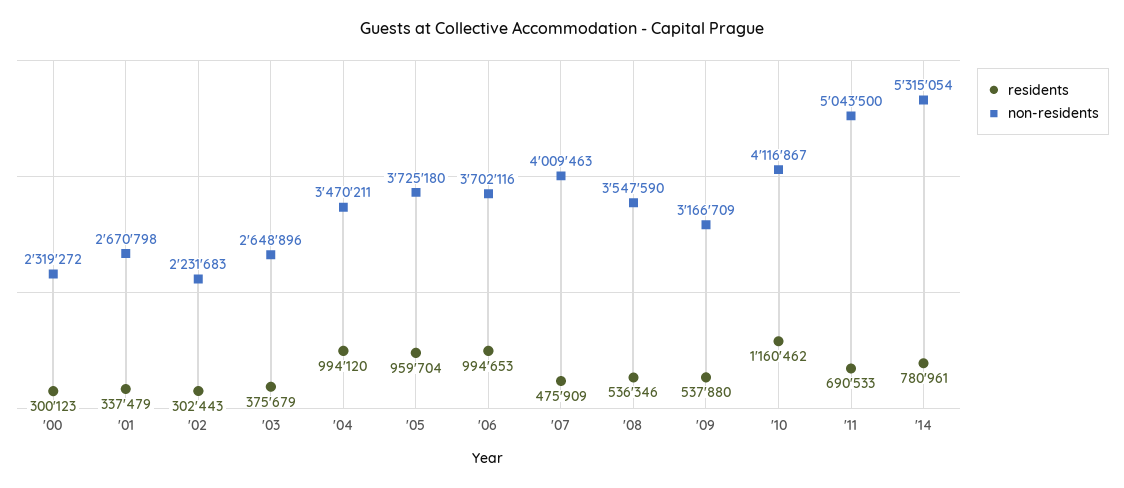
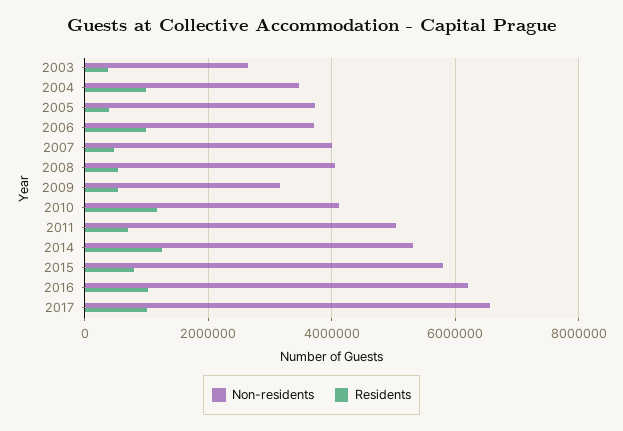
residents, '00: 300123 -> none
non-residents, '00: 2319272 -> none
residents, '01: 337479 -> none
non-residents, '01: 2670798 -> none
residents, '02: 302443 -> none
non-residents, '02: 2231683 -> none
residents, '05: 959704 -> 400000
non-residents, '08: 3547590 -> 4000000
residents, '14: 780961 -> 1200000
non-residents, 2015: none -> 5800000
residents, 2015: none -> 800000
non-residents, 2016: none -> 6200000
residents, 2016: none -> 1000000
non-residents, 2017: none -> 6600000
residents, 2017: none -> 1000000

